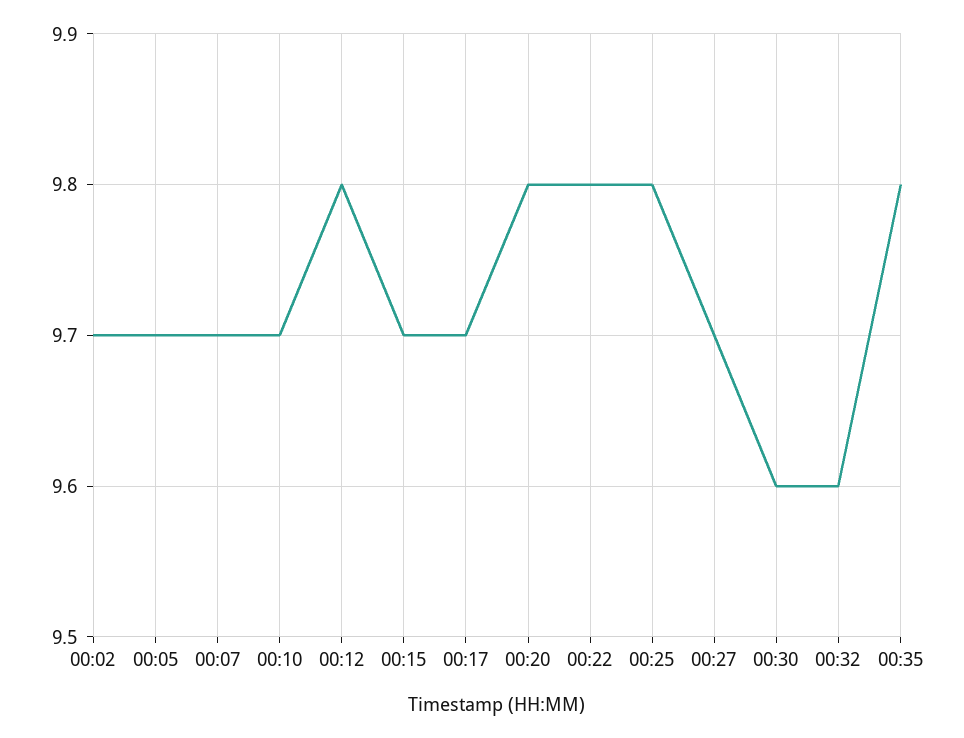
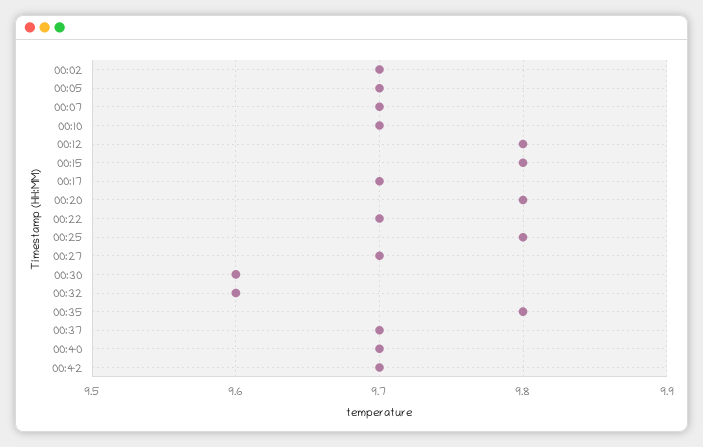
00:15: 9.7 -> 9.8
00:22: 9.8 -> 9.7
00:37: none -> 9.7
00:40: none -> 9.7
00:42: none -> 9.7

